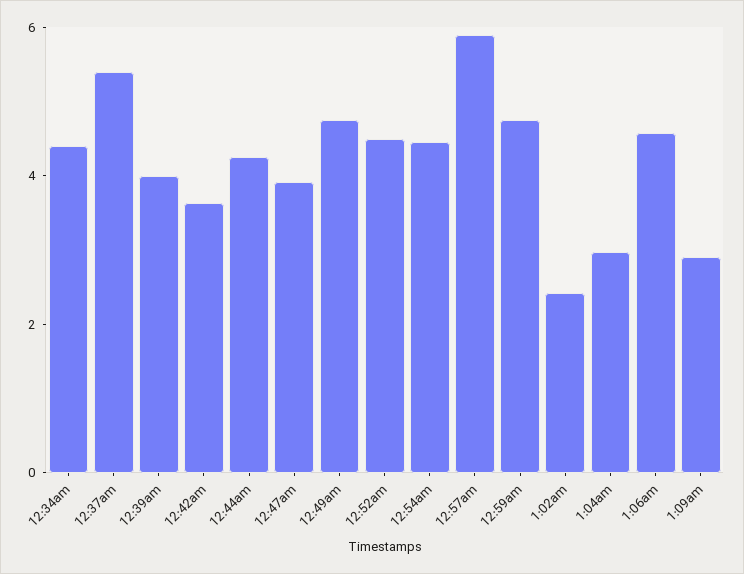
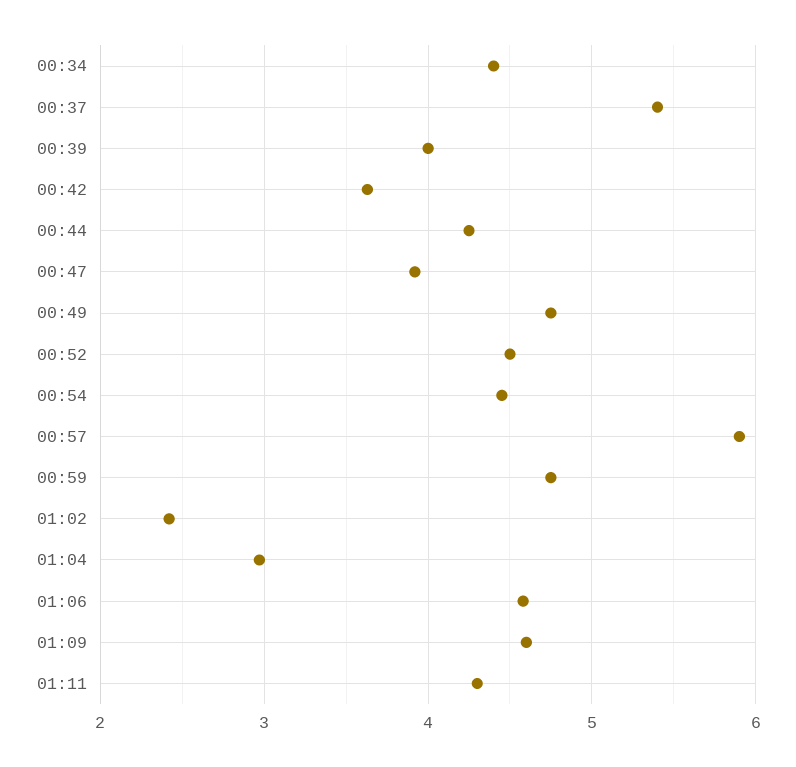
1:09am: 3 -> 4.6
01:11: none -> 4.3

